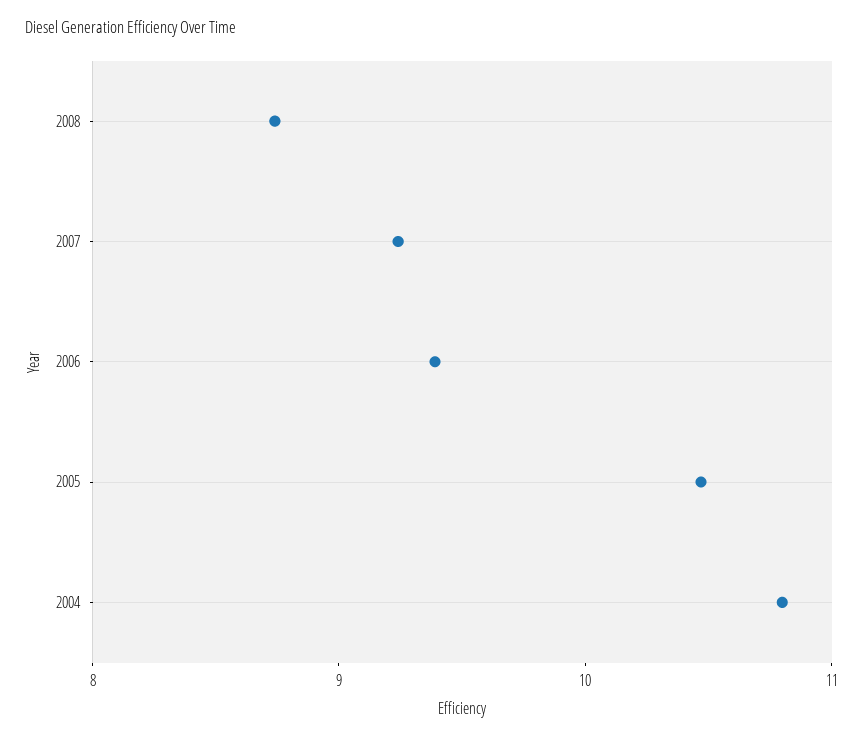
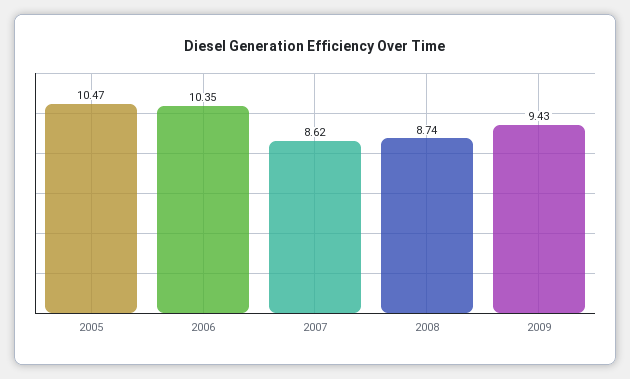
2007: 9.2 -> 8.62
2006: 9.4 -> 10.35
2004: 10.8 -> none
2009: none -> 9.43

